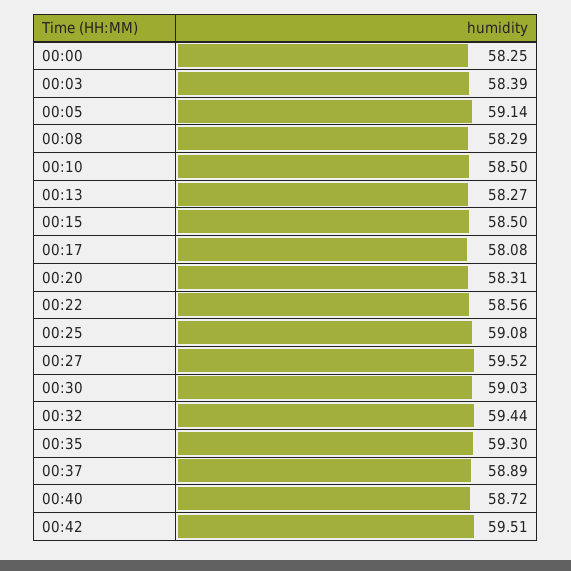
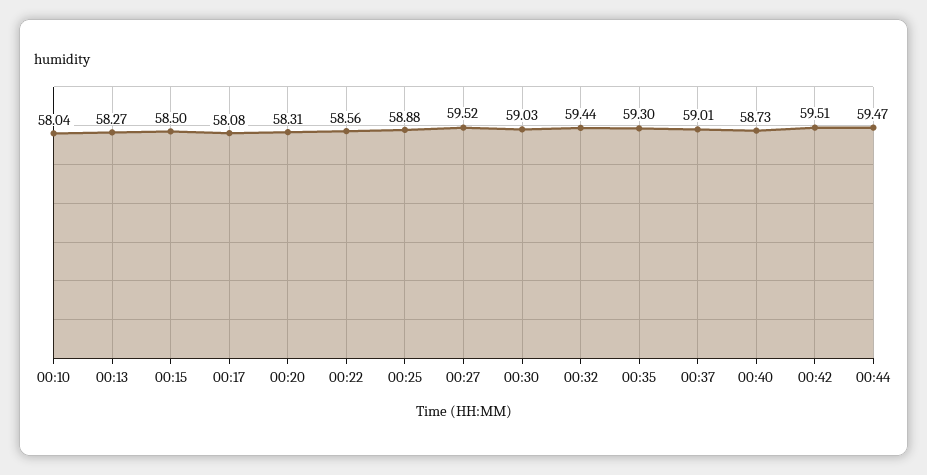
00:00: 58.25 -> none
00:03: 58.39 -> none
00:05: 59.14 -> none
00:08: 58.29 -> none
00:10: 58.5 -> 58.04
00:25: 59.08 -> 58.88
00:37: 58.89 -> 59.01
00:40: 58.72 -> 58.73
00:44: none -> 59.47

